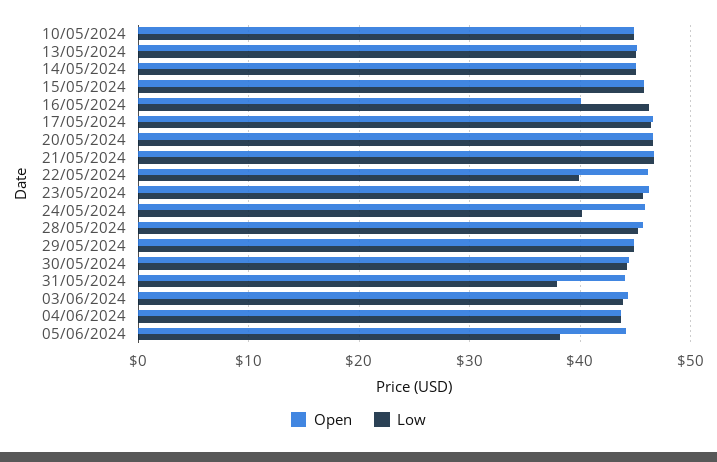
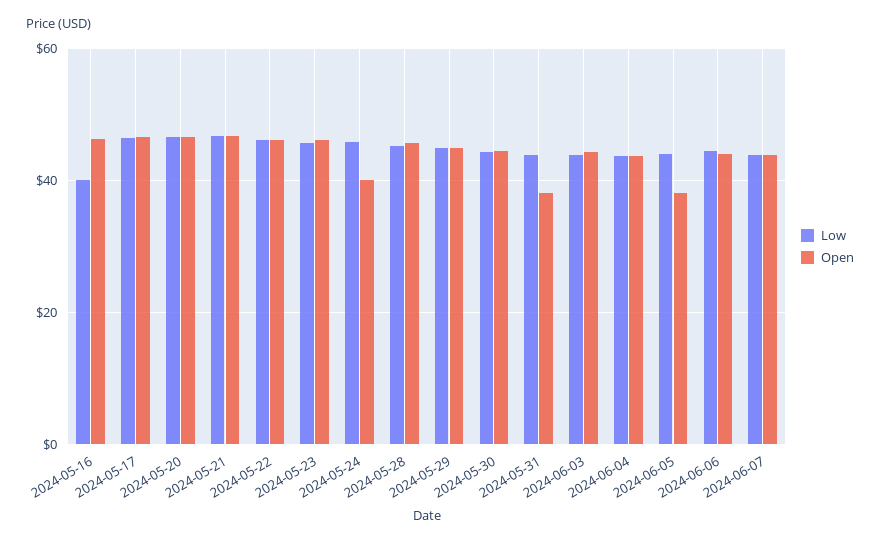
Open, 10/05/2024: 45 -> none
Low, 10/05/2024: 45 -> none
Open, 13/05/2024: 45 -> none
Low, 13/05/2024: 45 -> none
Open, 14/05/2024: 45 -> none
Low, 14/05/2024: 45 -> none
Open, 15/05/2024: 46 -> none
Low, 15/05/2024: 46 -> none
Open, 16/05/2024: 40 -> 46
Low, 16/05/2024: 46 -> 40
Low, 22/05/2024: 40 -> 46
Open, 24/05/2024: 46 -> 40
Low, 24/05/2024: 40 -> 46
Open, 31/05/2024: 44 -> 38
Low, 31/05/2024: 38 -> 44
Open, 05/06/2024: 44 -> 38
Low, 05/06/2024: 38 -> 44
Low, 2024-06-06: none -> 44
Open, 2024-06-06: none -> 44
Low, 2024-06-07: none -> 44
Open, 2024-06-07: none -> 44

